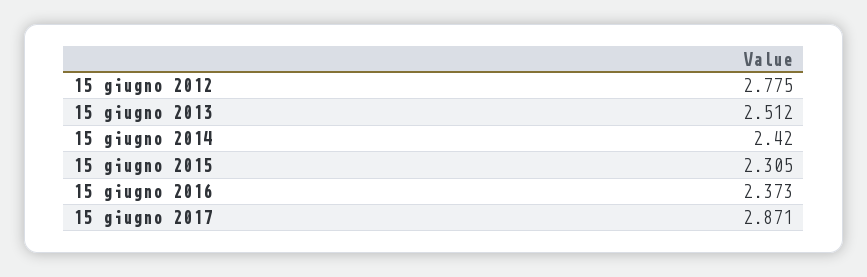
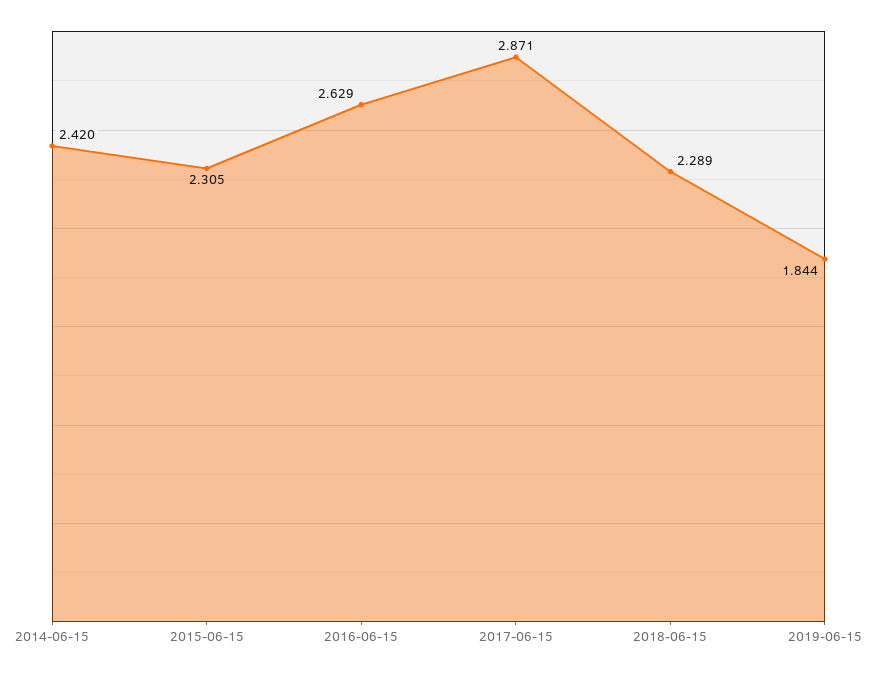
15 giugno 2012: 2.775 -> none
15 giugno 2013: 2.512 -> none
15 giugno 2016: 2.373 -> 2.629
2018-06-15: none -> 2.289
2019-06-15: none -> 1.844

